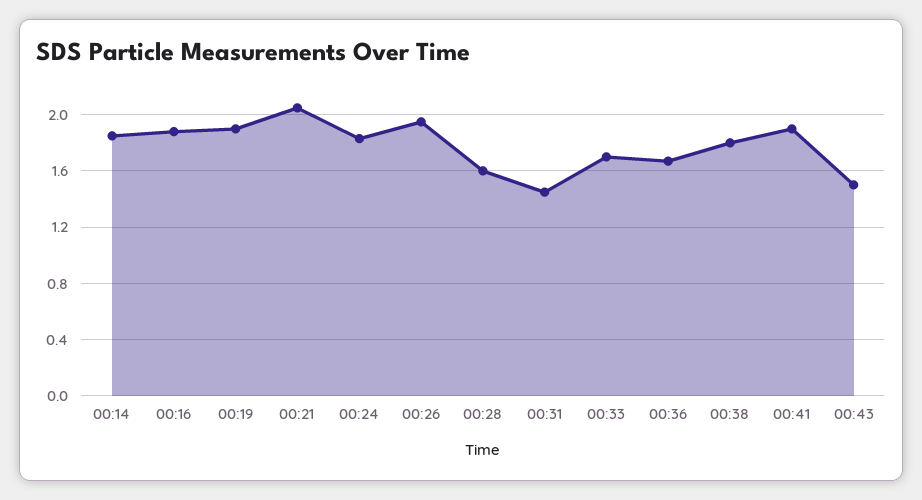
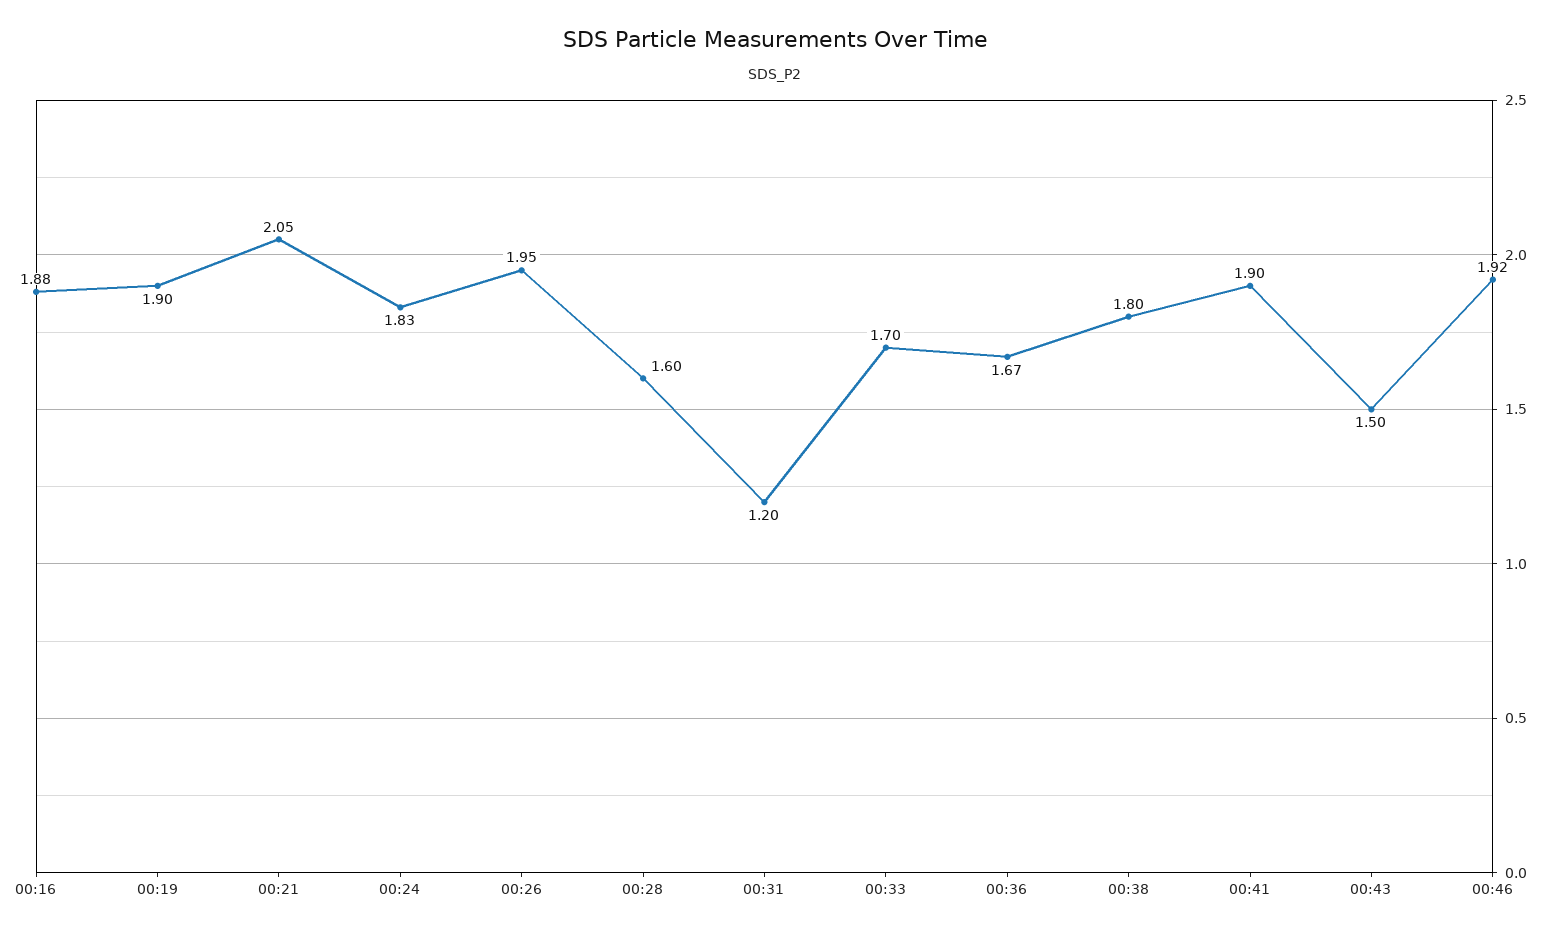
00:14: 1.85 -> none
00:31: 1.45 -> 1.2
00:46: none -> 1.92

